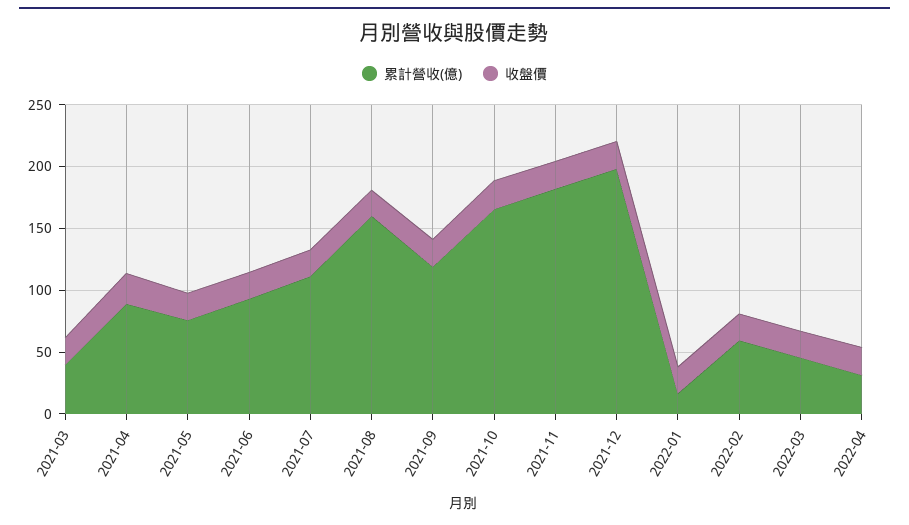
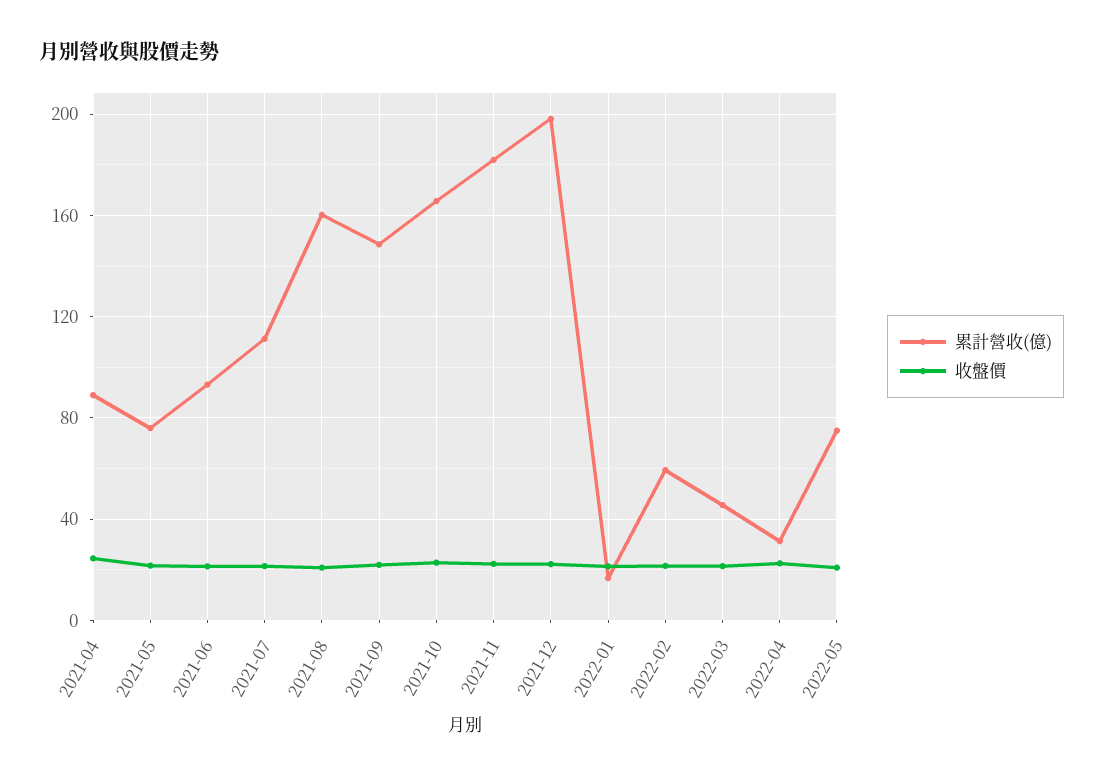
累計營收(億), 2021-03: 40 -> none
收盤價, 2021-03: 20 -> none
累計營收(億), 2021-09: 120 -> 150
累計營收(億), 2022-05: none -> 75
收盤價, 2022-05: none -> 20

